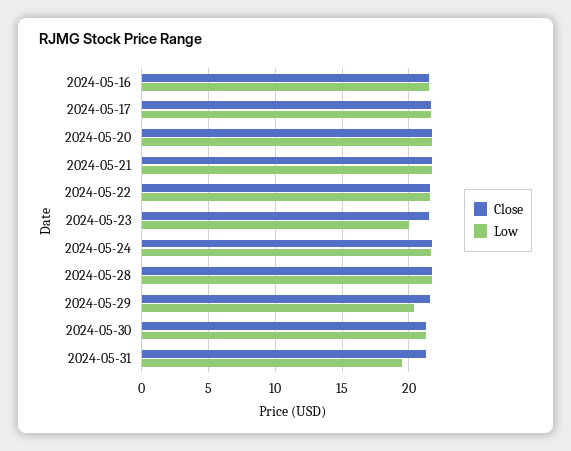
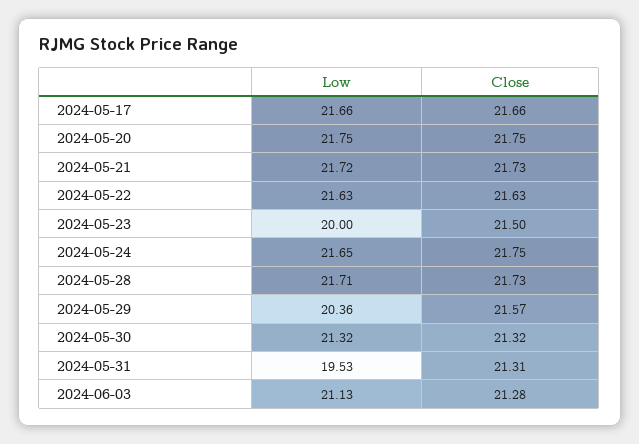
Close, 2024-05-16: 21.5 -> none
Low, 2024-05-16: 21.5 -> none
Low, 2024-06-03: none -> 21.13
Close, 2024-06-03: none -> 21.28

